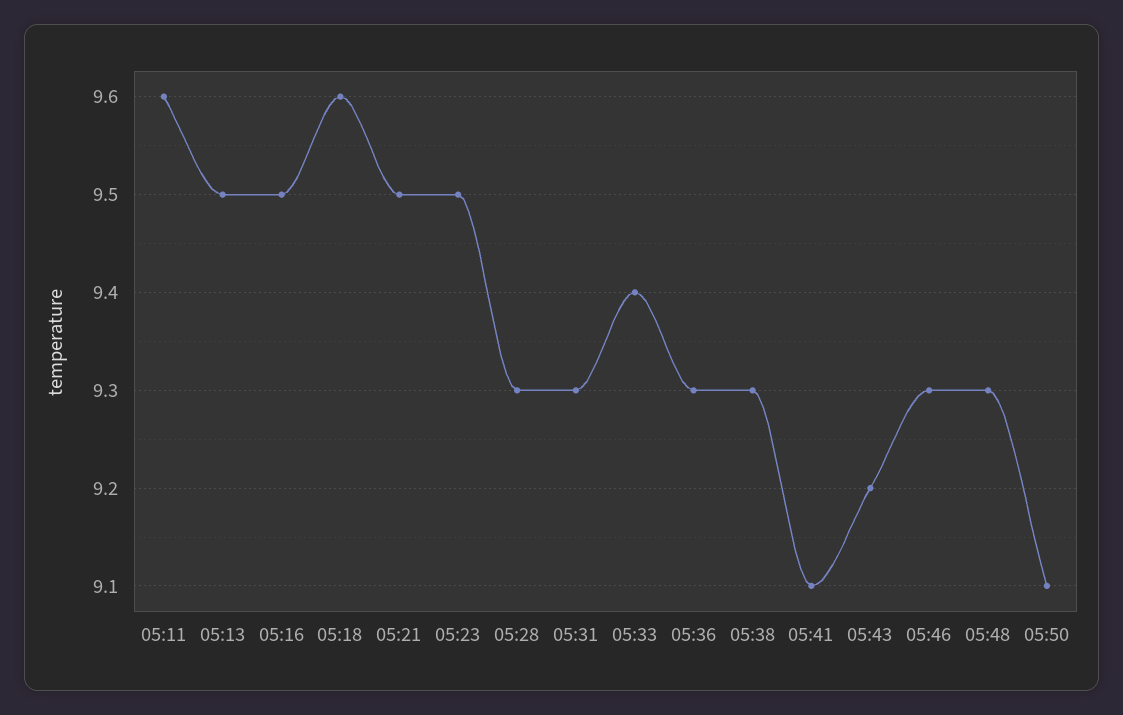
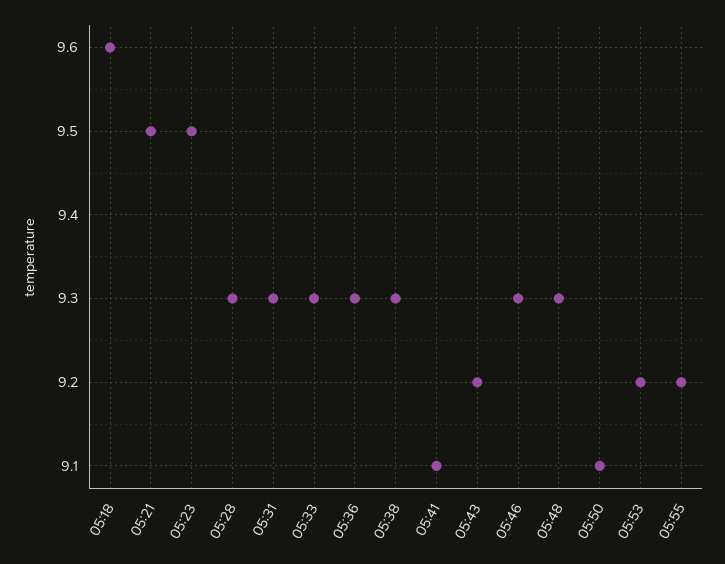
05:11: 9.6 -> none
05:13: 9.5 -> none
05:16: 9.5 -> none
05:33: 9.4 -> 9.3
05:53: none -> 9.2
05:55: none -> 9.2

